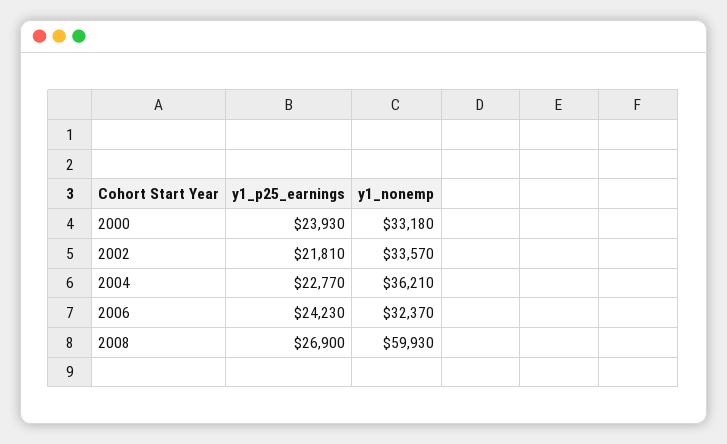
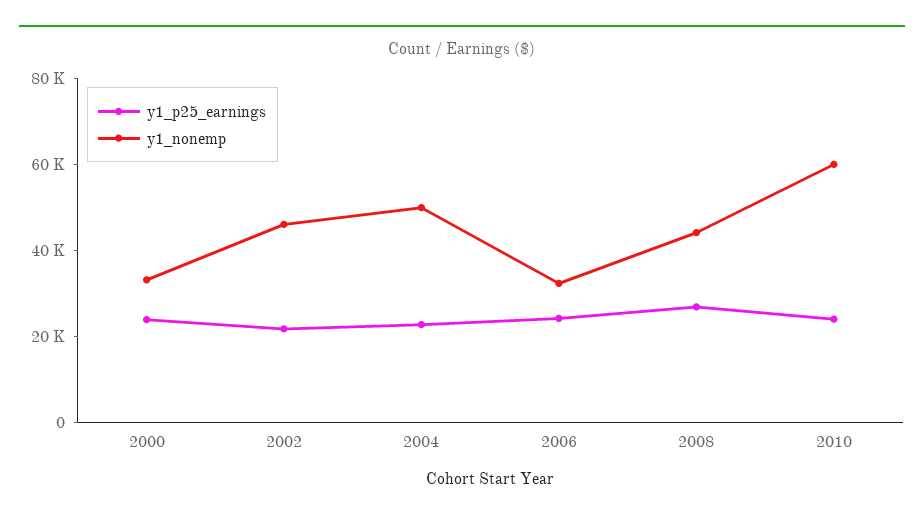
y1_nonemp, 2002: 33570 -> 45000
y1_nonemp, 2004: 36210 -> 50000
y1_nonemp, 2008: 59930 -> 45000
y1_p25_earnings, 2010: none -> 25000
y1_nonemp, 2010: none -> 60000

